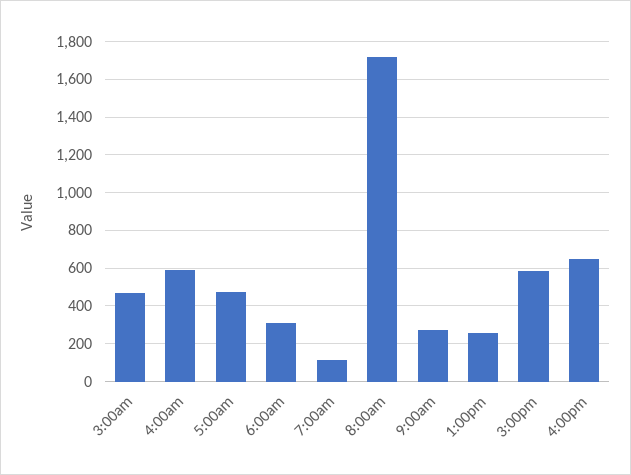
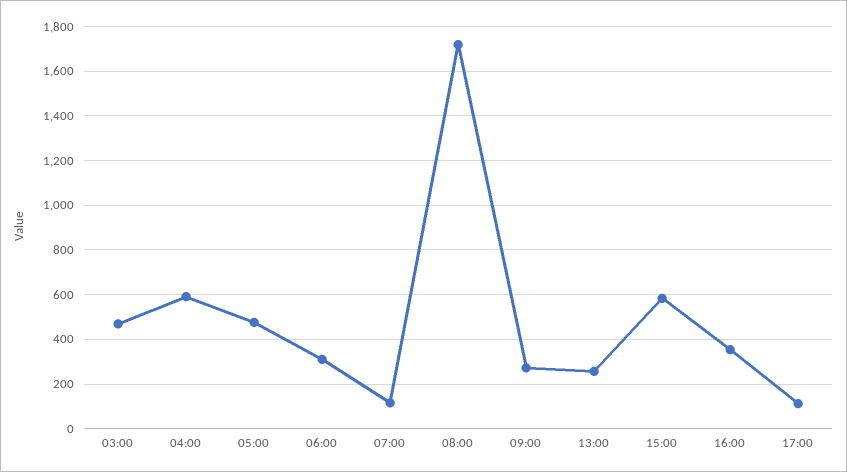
4:00pm: 650 -> 350
17:00: none -> 100

